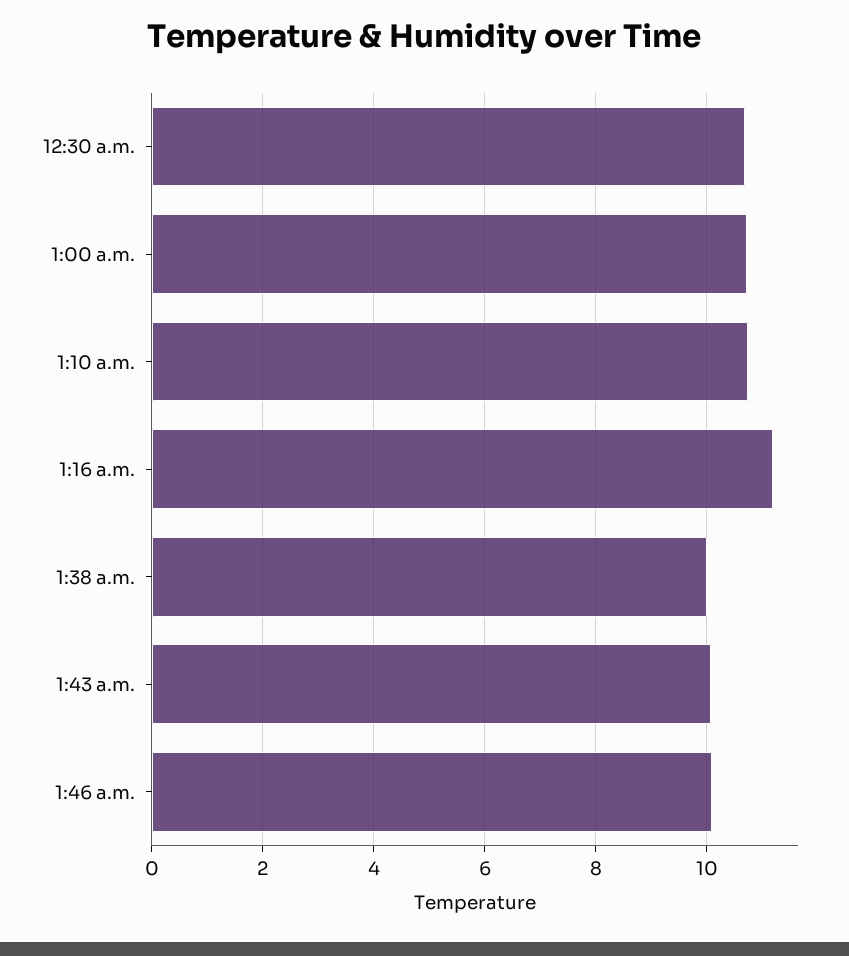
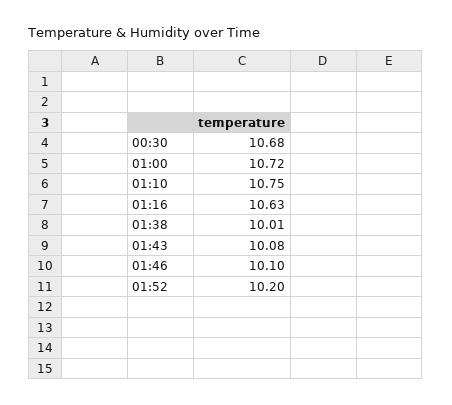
1:16 a.m.: 11.2 -> 10.63
01:52: none -> 10.2

